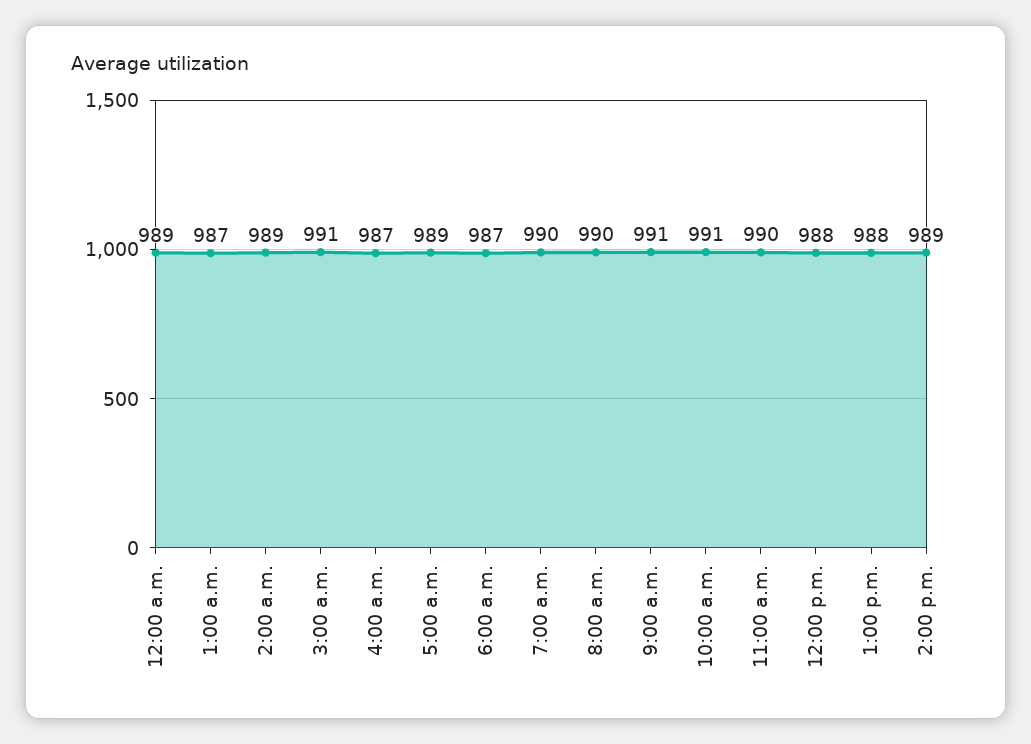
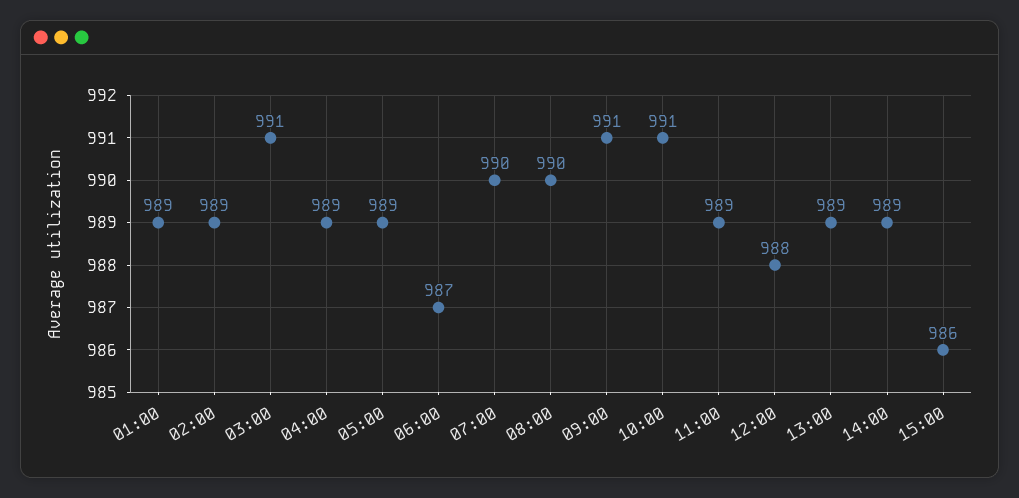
12:00 a.m.: 989 -> none
1:00 a.m.: 987 -> 989
4:00 a.m.: 987 -> 989
11:00 a.m.: 990 -> 989
1:00 p.m.: 988 -> 989
15:00: none -> 986

